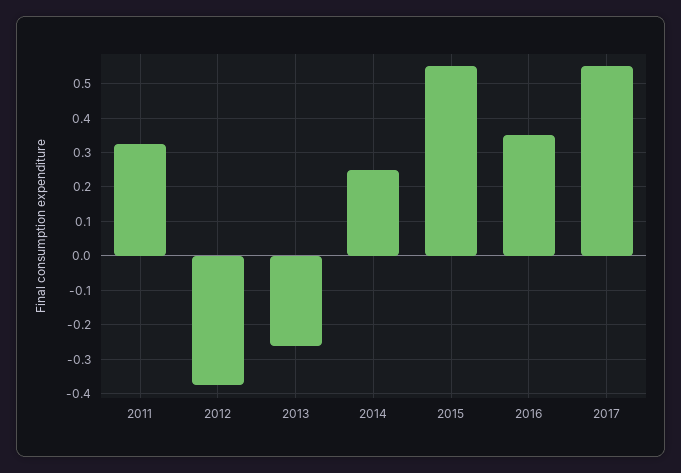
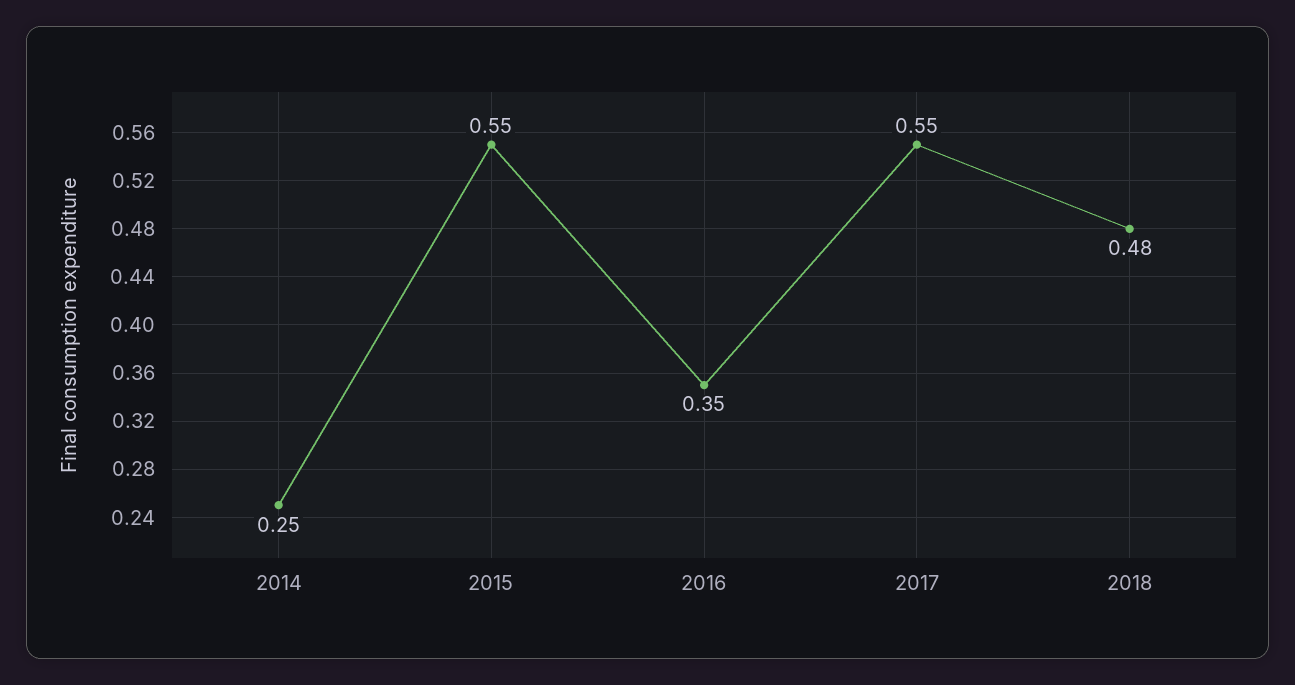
2011: 0.32 -> none
2012: -0.38 -> none
2013: -0.26 -> none
2018: none -> 0.48

